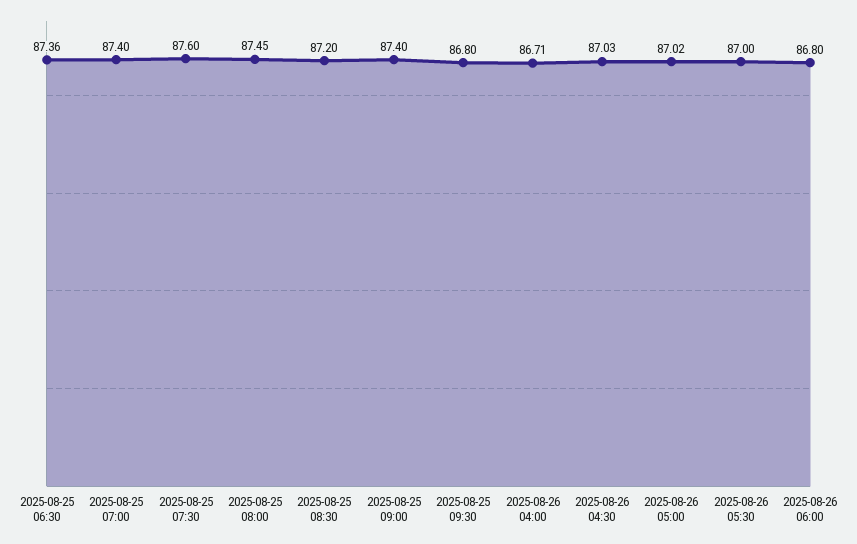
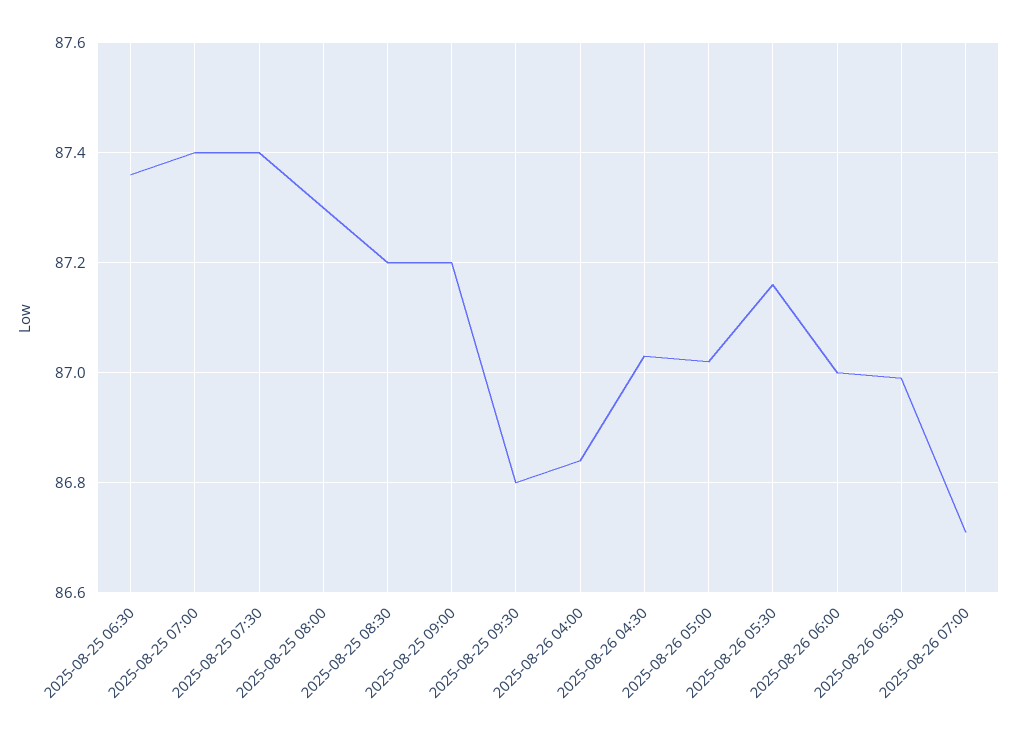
2025-08-25 07:30: 87.6 -> 87.4
2025-08-25 08:00: 87.45 -> 87.3
2025-08-25 09:00: 87.4 -> 87.2
2025-08-26 04:00: 86.71 -> 86.85
2025-08-26 05:30: 87 -> 87.15
2025-08-26 06:00: 86.8 -> 87
2025-08-26 06:30: none -> 87
2025-08-26 07:00: none -> 86.7

